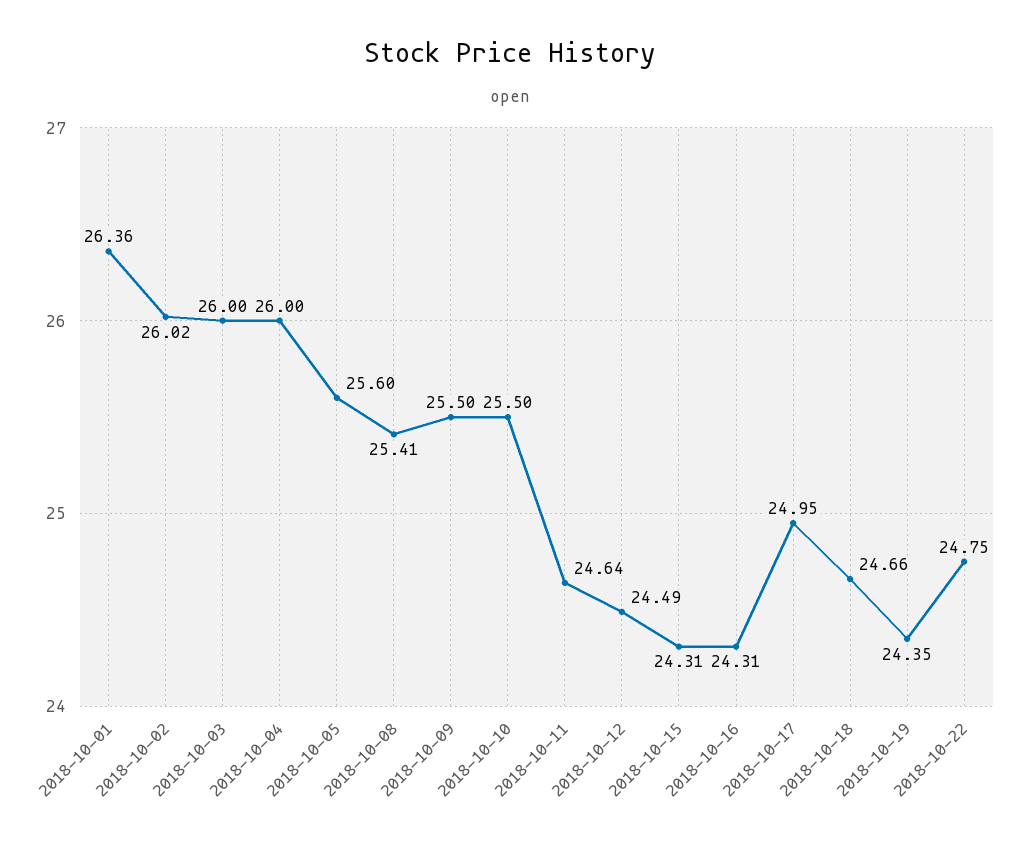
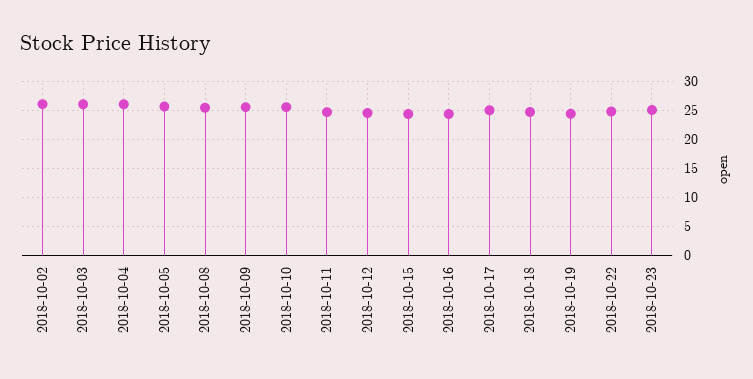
2018-10-01: 26.36 -> none
2018-10-23: none -> 25

